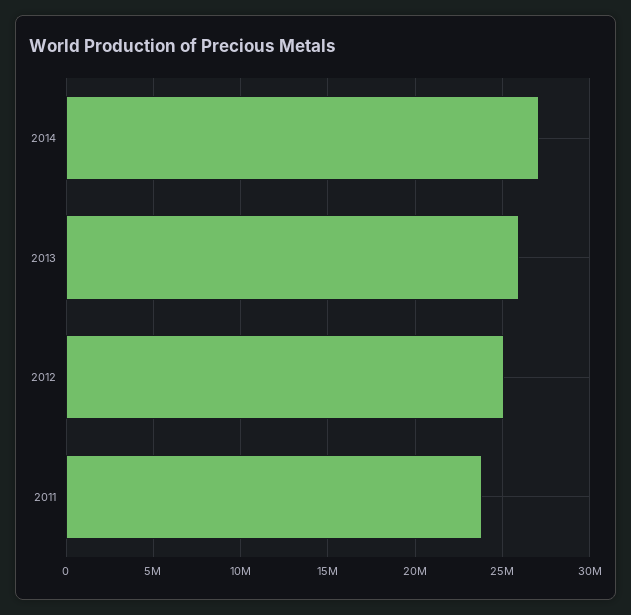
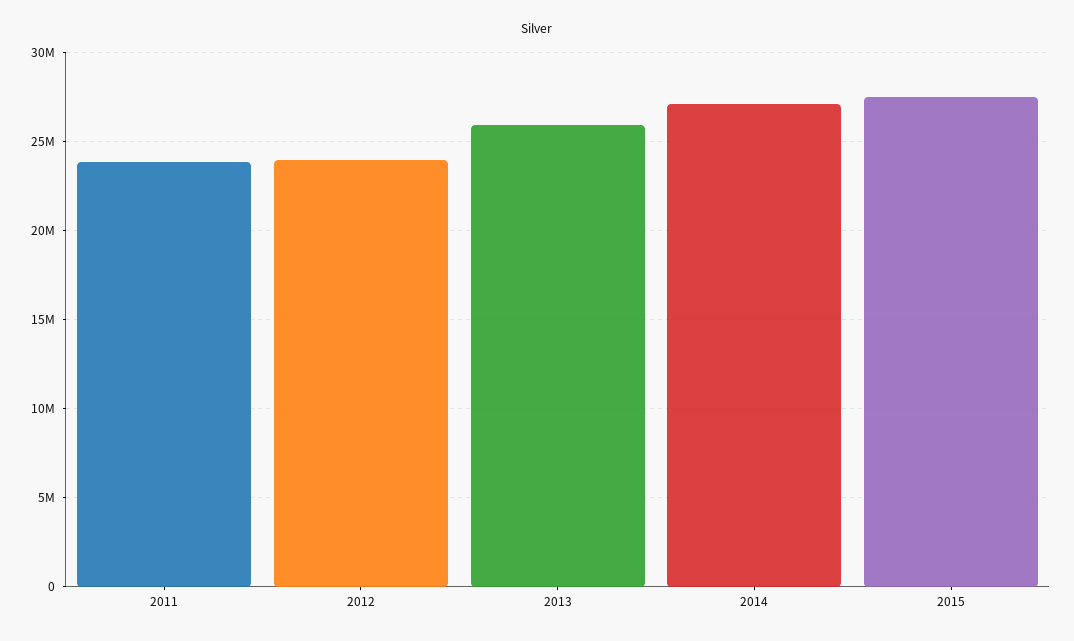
2012: 25000000 -> 24000000
2015: none -> 27500000

